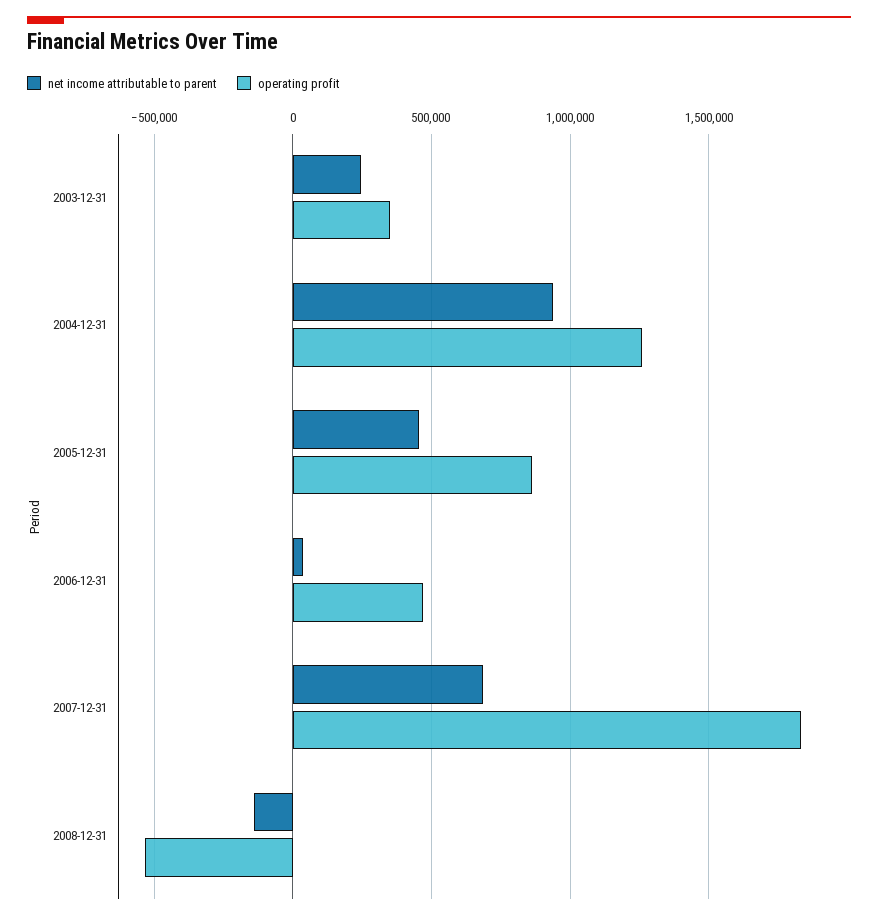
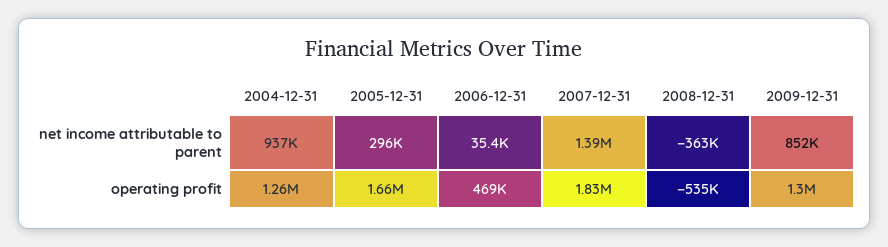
net income attributable to parent, 2003-12-31: 250000 -> none
operating profit, 2003-12-31: 350000 -> none
net income attributable to parent, 2005-12-31: 450000 -> 296000
operating profit, 2005-12-31: 850000 -> 1660000
net income attributable to parent, 2007-12-31: 700000 -> 1390000
net income attributable to parent, 2008-12-31: -150000 -> -363000
net income attributable to parent, 2009-12-31: none -> 852000
operating profit, 2009-12-31: none -> 1300000

